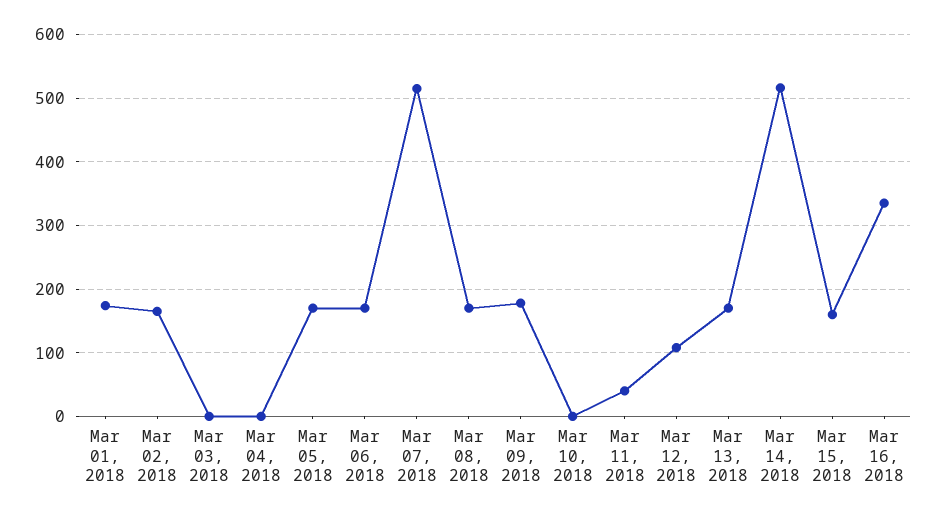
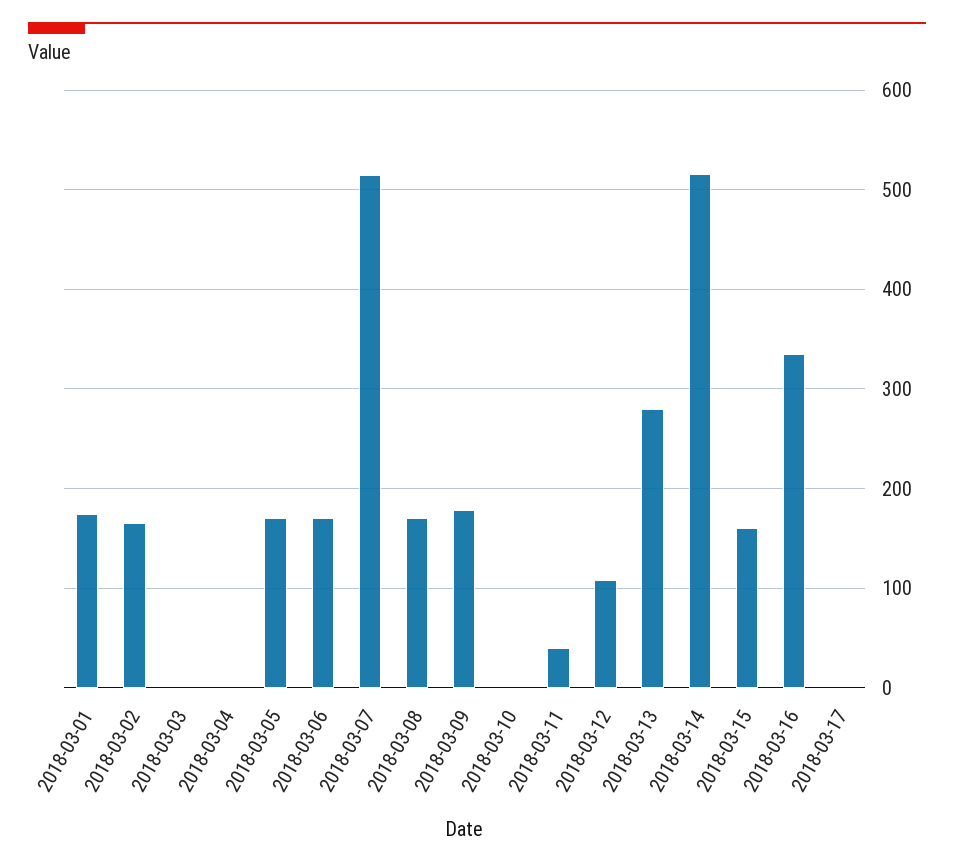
Mar 13, 2018: 170 -> 280
2018-03-17: none -> 0

